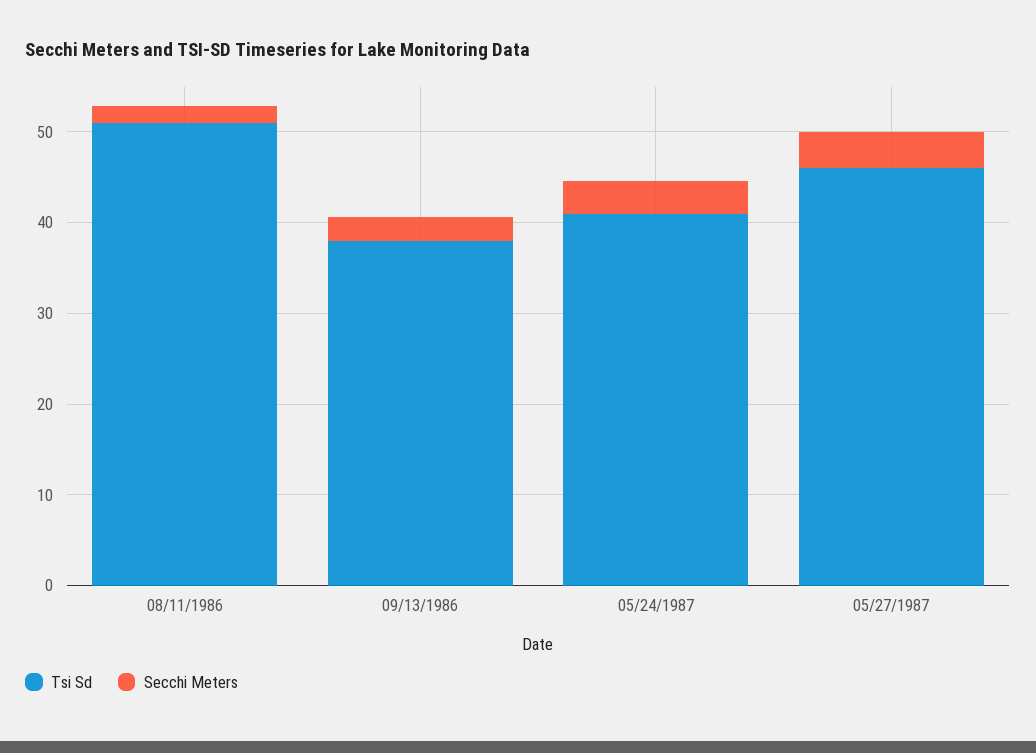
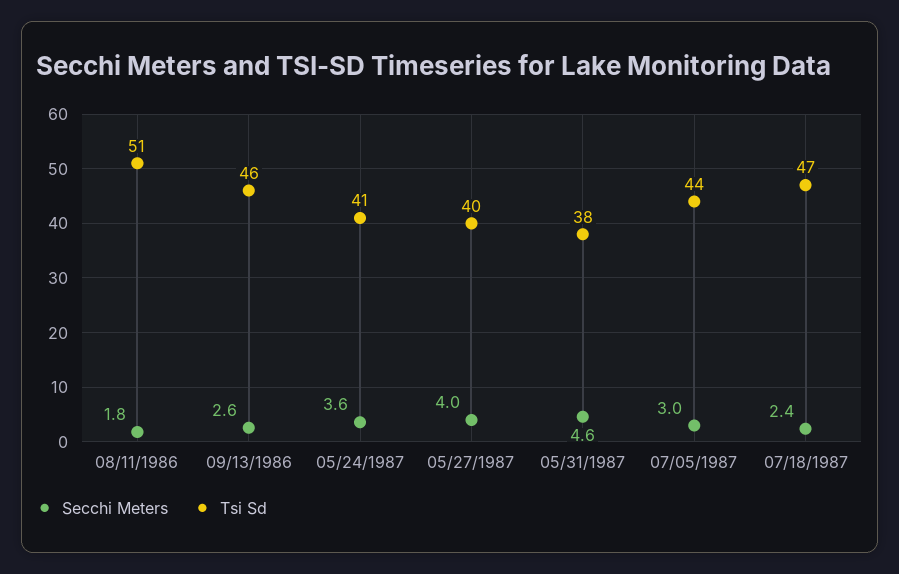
Tsi Sd, 09/13/1986: 38 -> 46
Tsi Sd, 05/27/1987: 46 -> 40
Secchi Meters, 05/31/1987: none -> 4.6
Tsi Sd, 05/31/1987: none -> 38
Secchi Meters, 07/05/1987: none -> 3
Tsi Sd, 07/05/1987: none -> 44
Secchi Meters, 07/18/1987: none -> 2.4
Tsi Sd, 07/18/1987: none -> 47

